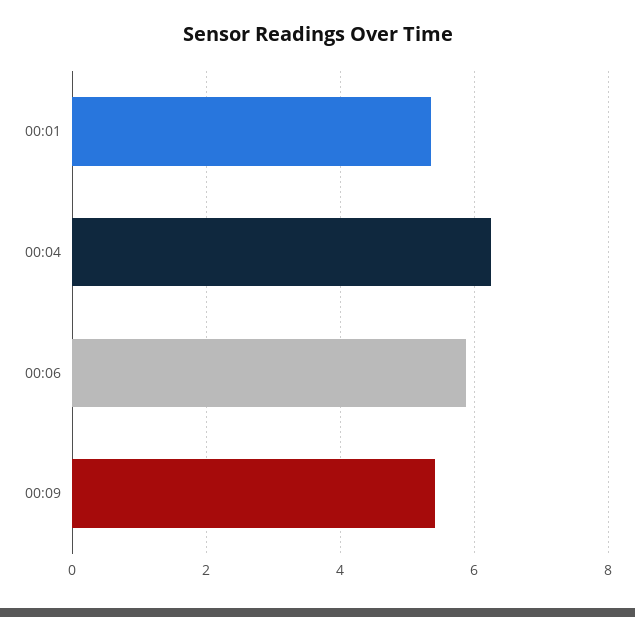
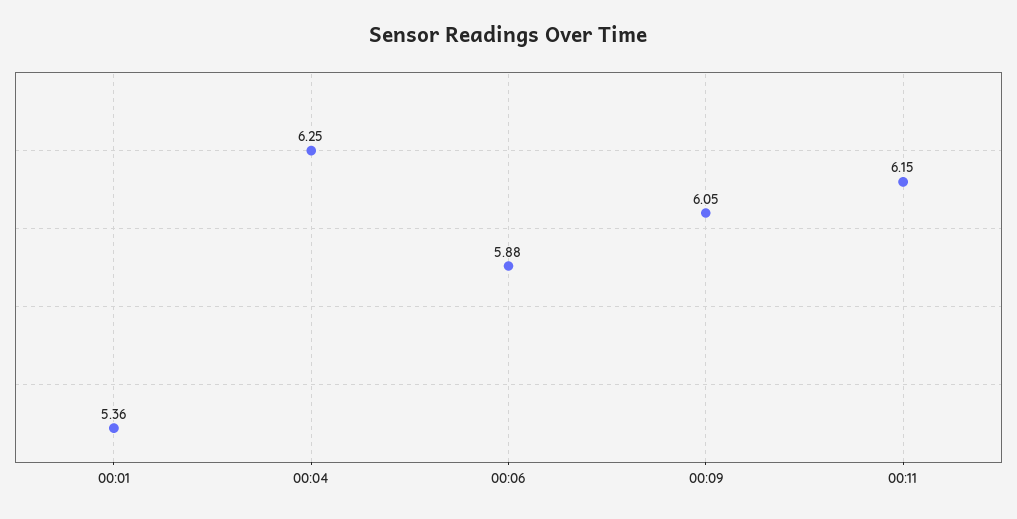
00:09: 5.4 -> 6.05
00:11: none -> 6.15

